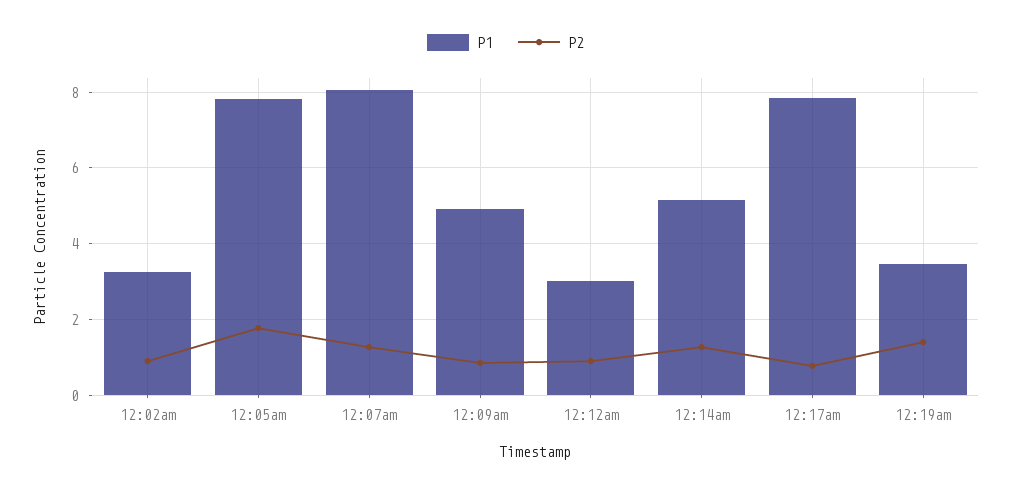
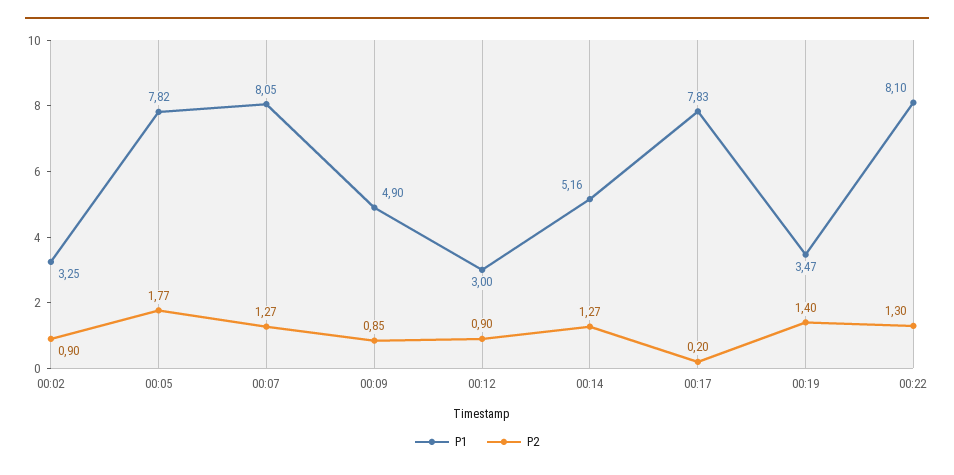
P2, 12:17am: 0.8 -> 0.2
P1, 00:22: none -> 8.1
P2, 00:22: none -> 1.3

